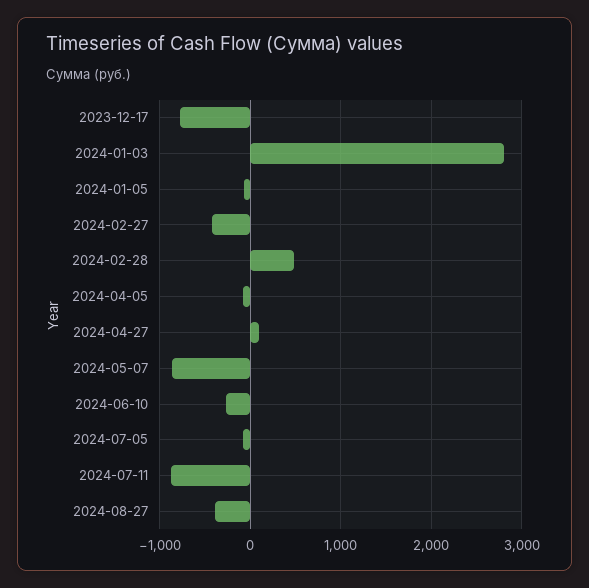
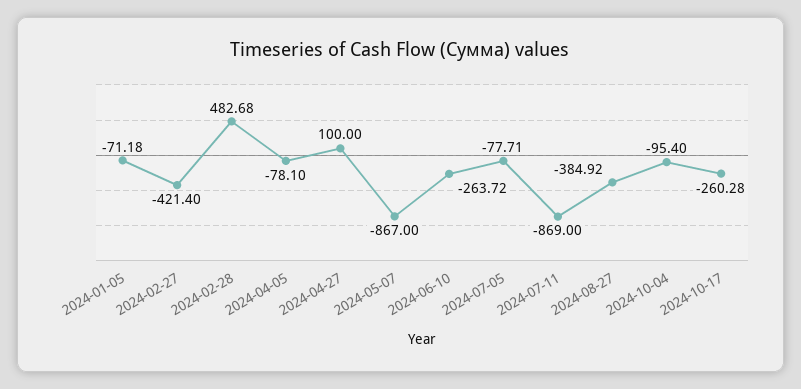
2023-12-17: -800 -> none
2024-01-03: 2800 -> none
2024-10-04: none -> -95.4
2024-10-17: none -> -260.28

